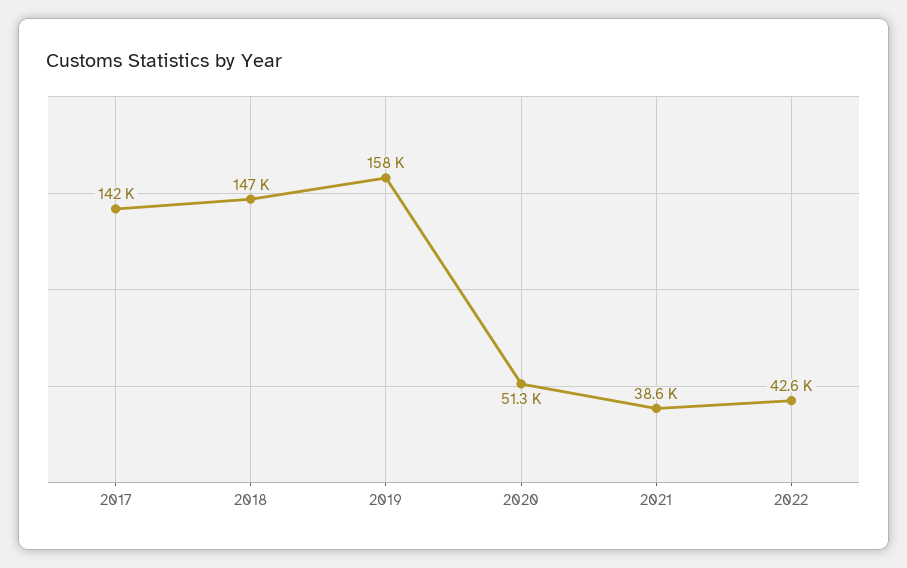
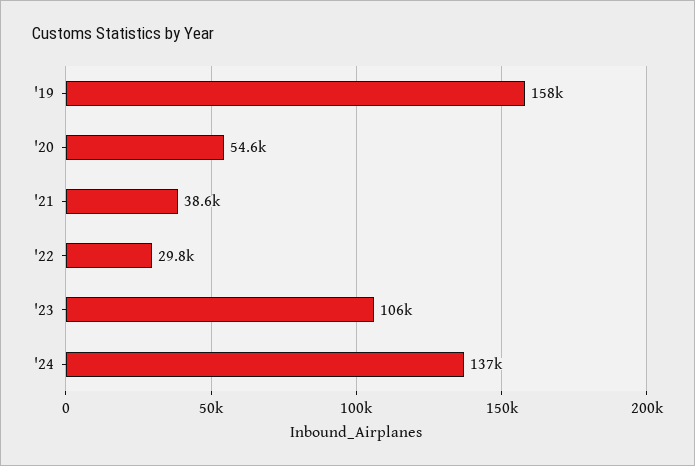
2017: 142000 -> none
2018: 147000 -> none
2020: 51300 -> 54600
2022: 42600 -> 29800
'23: none -> 106000
'24: none -> 137000

